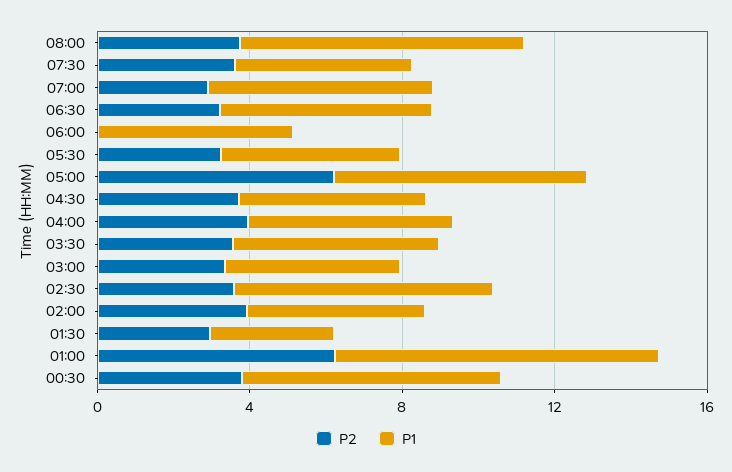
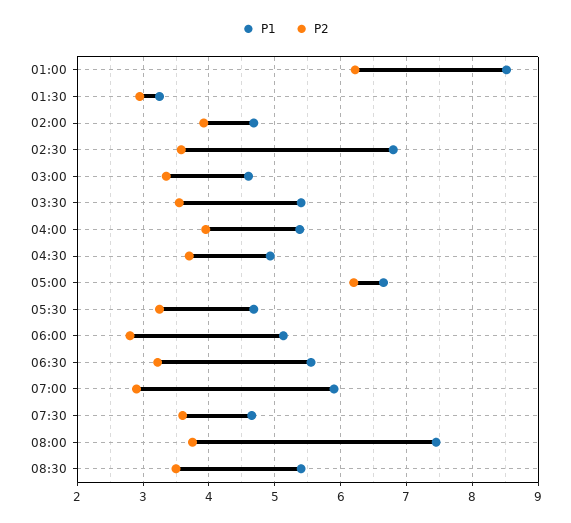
P2, 06:00: 0 -> 2.8
P2, 00:30: 4 -> none
P1, 00:30: 7 -> none
P1, 08:30: none -> 5.4
P2, 08:30: none -> 3.5

